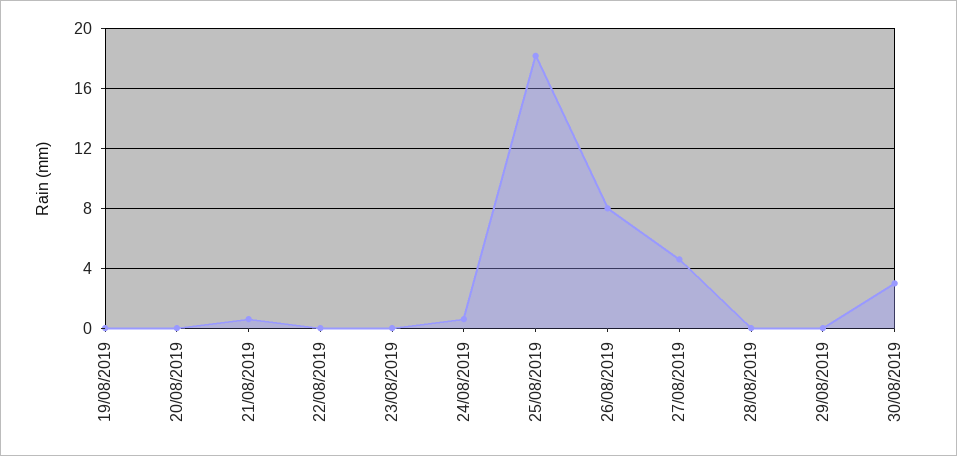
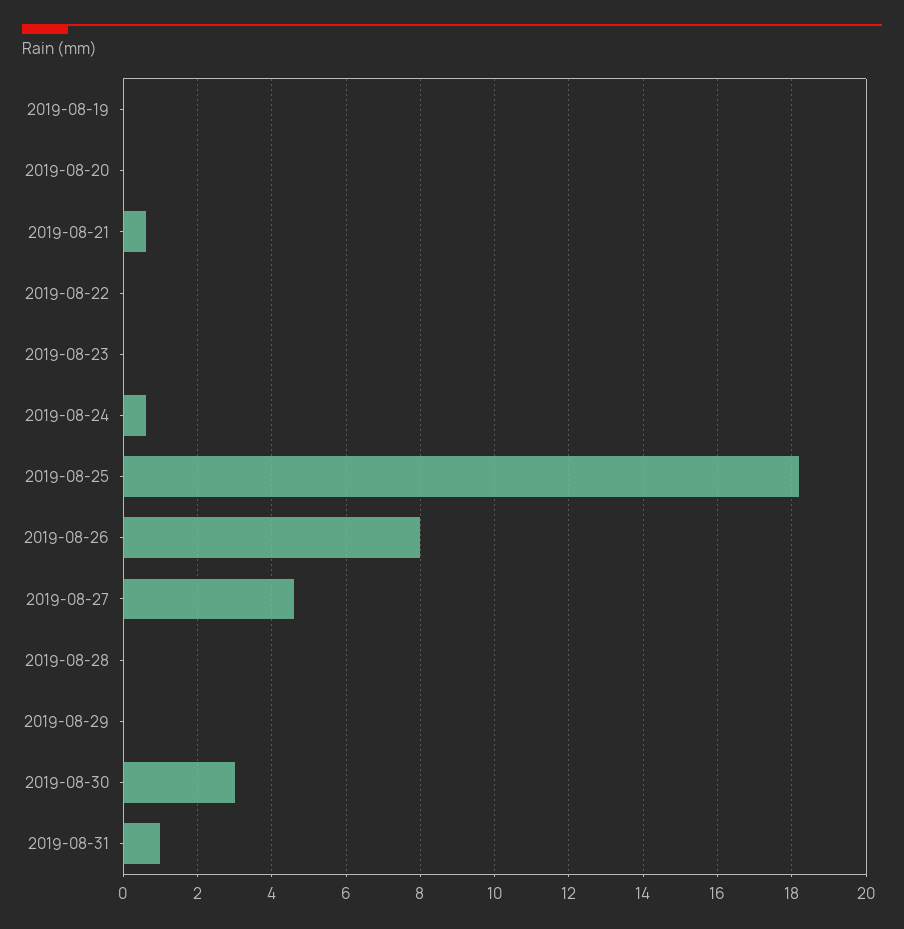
2019-08-31: none -> 1

